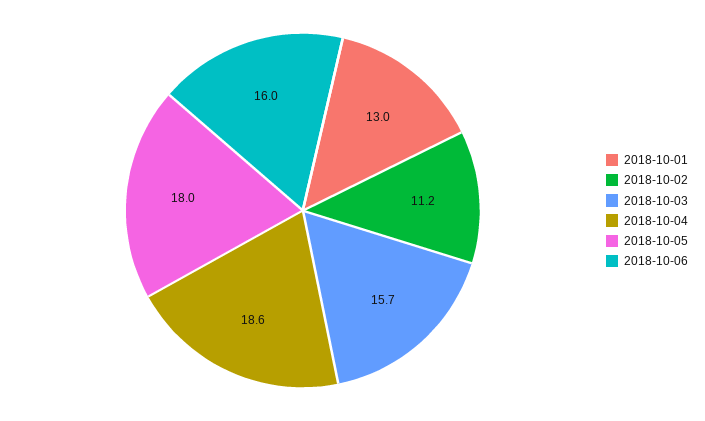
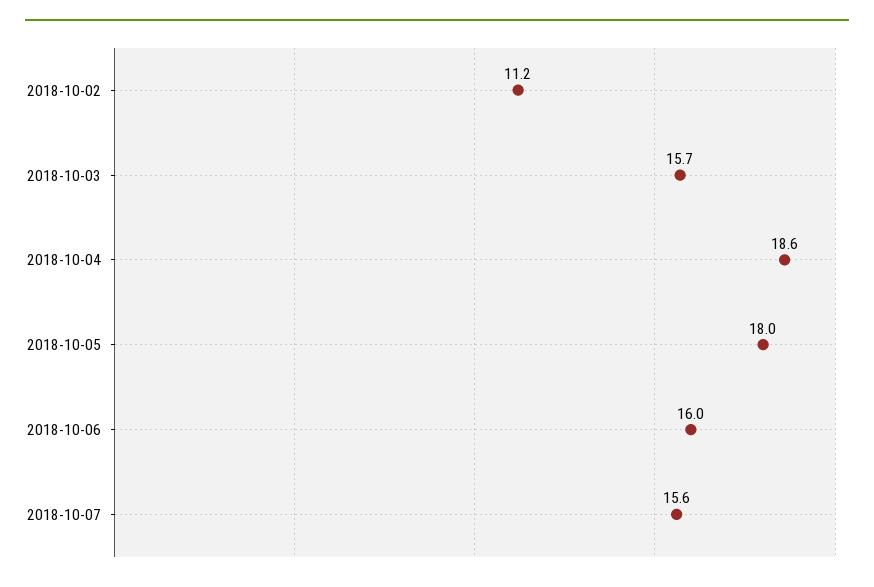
2018-10-01: 13 -> none
2018-10-07: none -> 15.6

